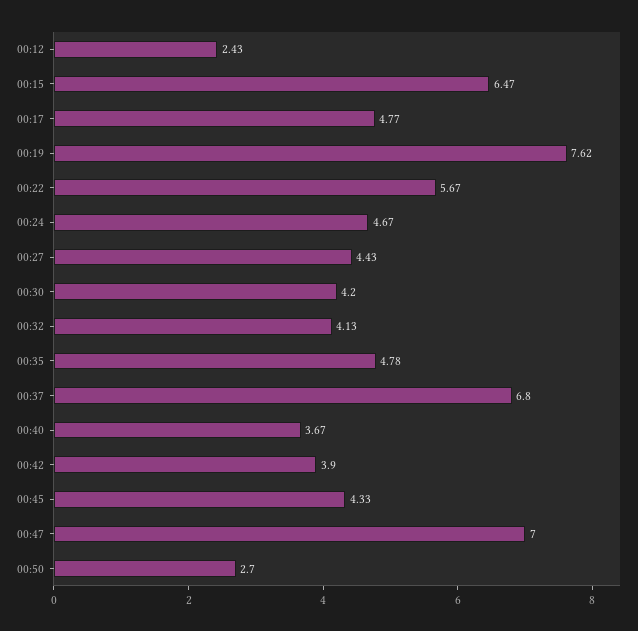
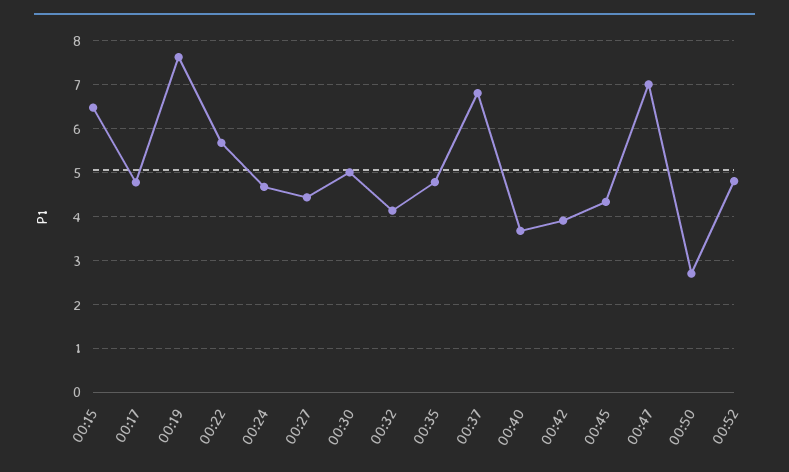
00:12: 2.43 -> none
00:30: 4.2 -> 5
00:52: none -> 4.8

